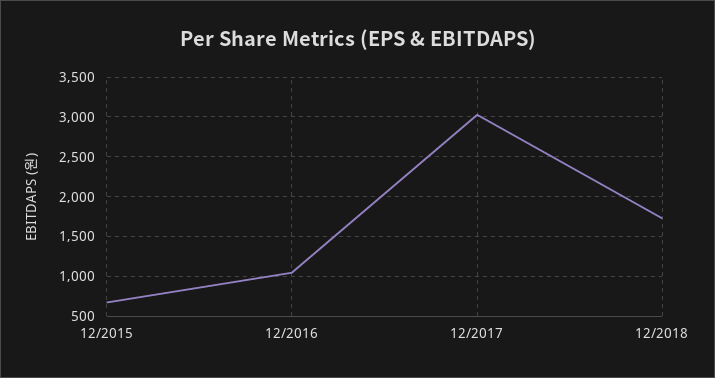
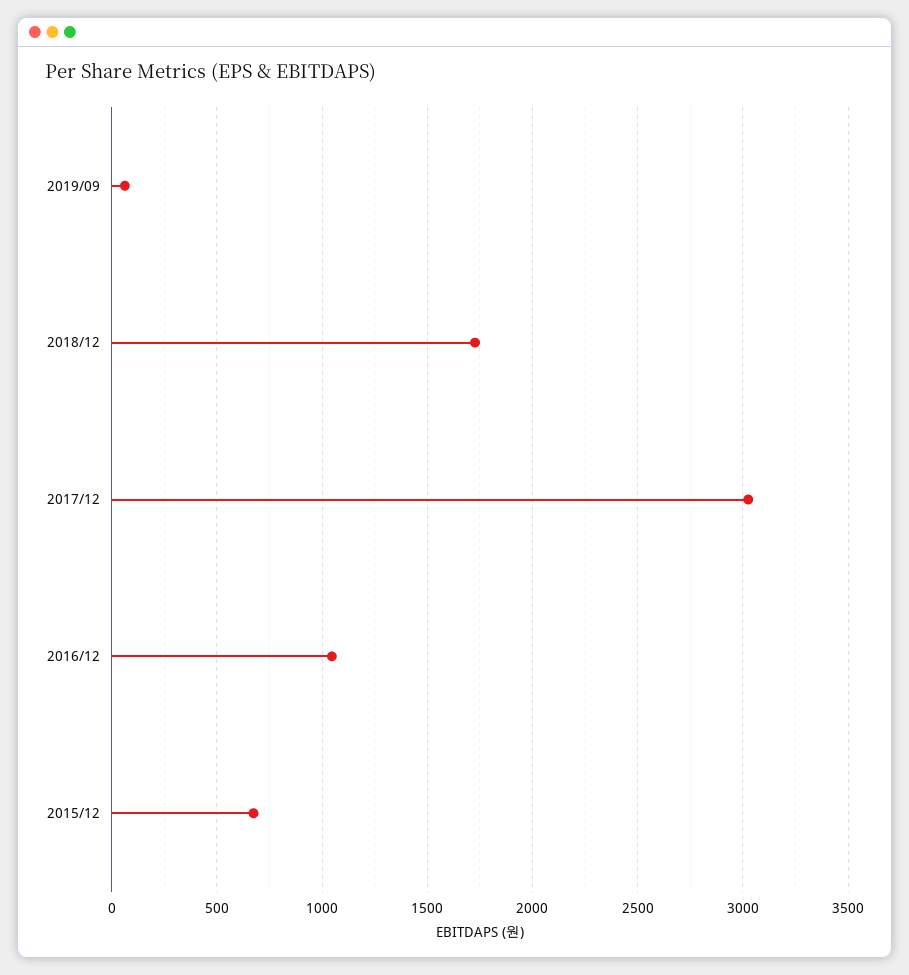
2019/09: none -> 50

